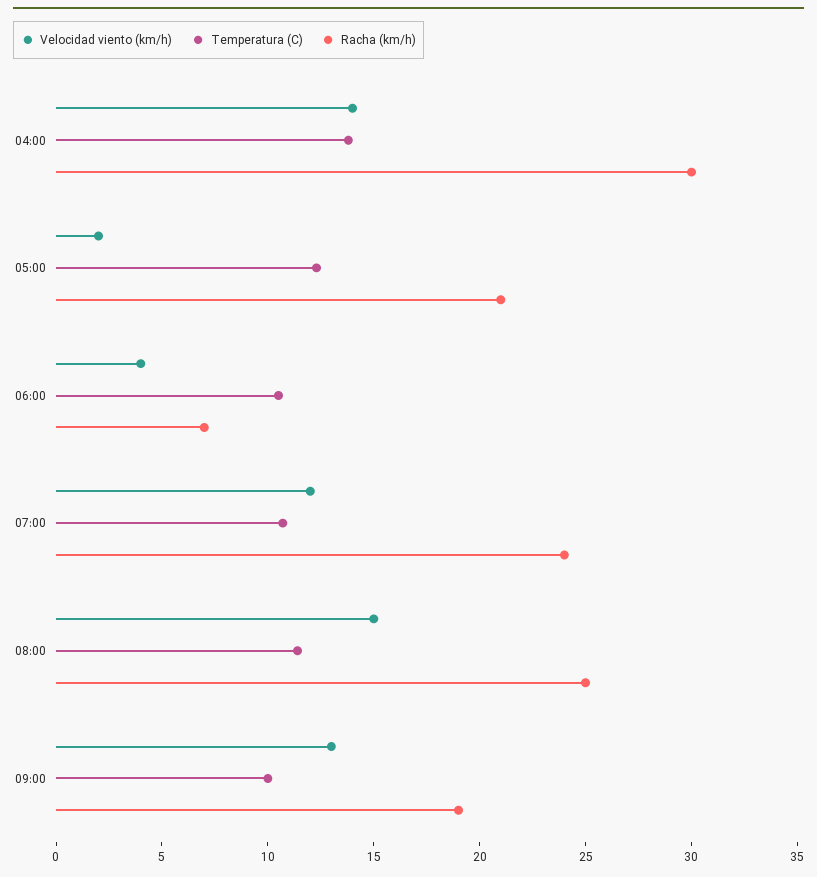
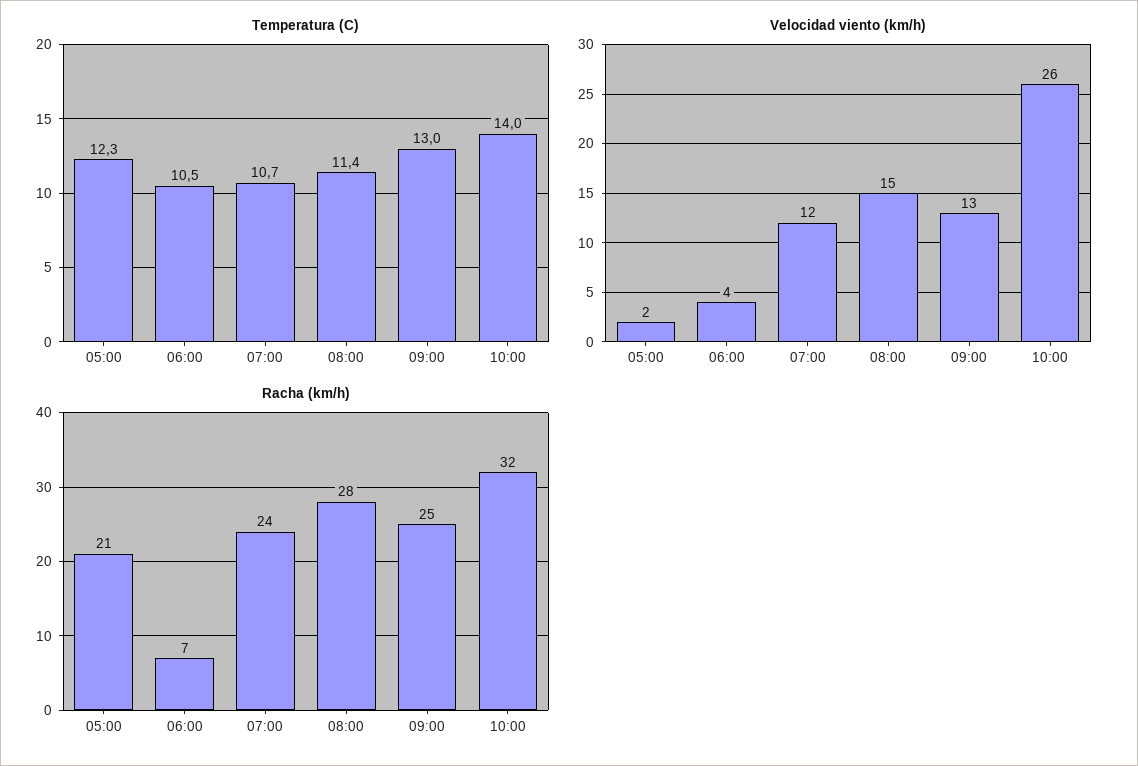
Velocidad viento (km/h), 04:00: 14 -> none
Temperatura (C), 04:00: 14 -> none
Racha (km/h), 04:00: 30 -> none
Racha (km/h), 08:00: 25 -> 28
Temperatura (C), 09:00: 10 -> 13
Racha (km/h), 09:00: 19 -> 25
Temperatura (C), 10:00: none -> 14
Velocidad viento (km/h), 10:00: none -> 26
Racha (km/h), 10:00: none -> 32

